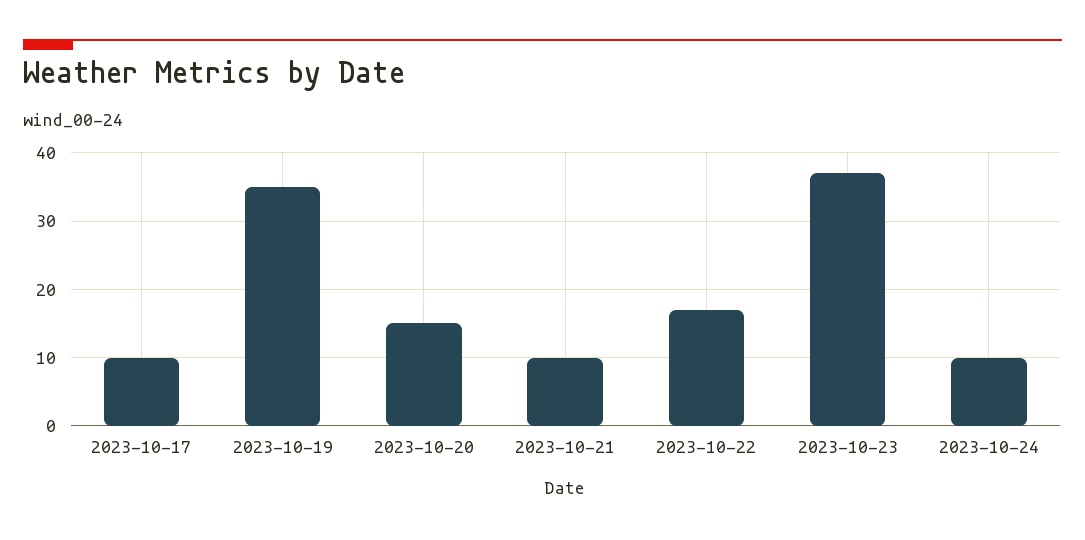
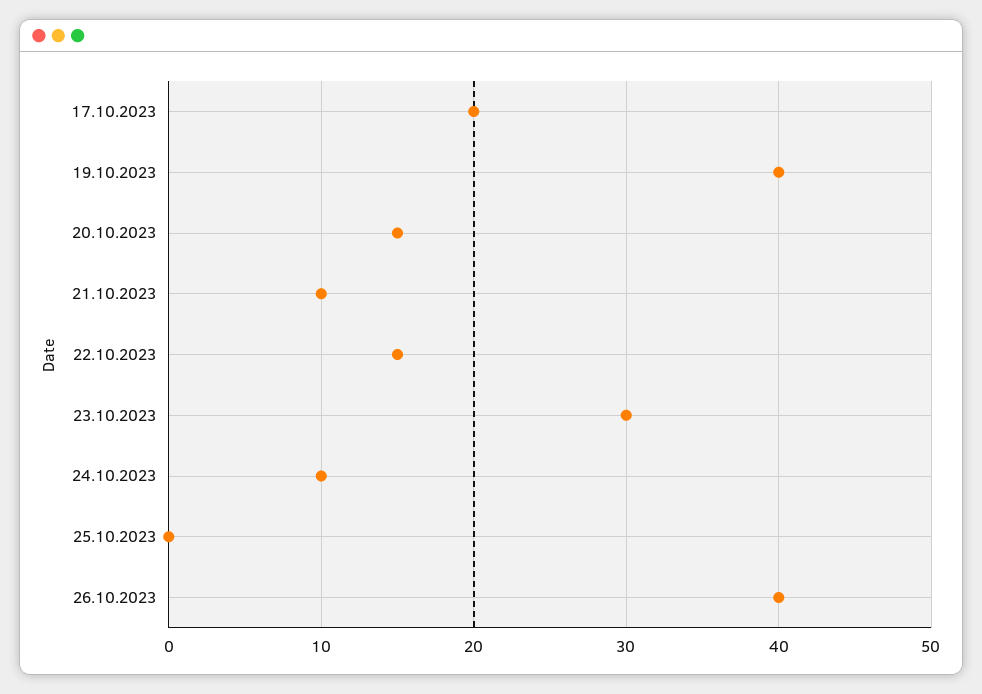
2023-10-17: 10 -> 20
2023-10-19: 35 -> 40
2023-10-22: 17 -> 15
2023-10-23: 37 -> 30
25.10.2023: none -> 0
26.10.2023: none -> 40

